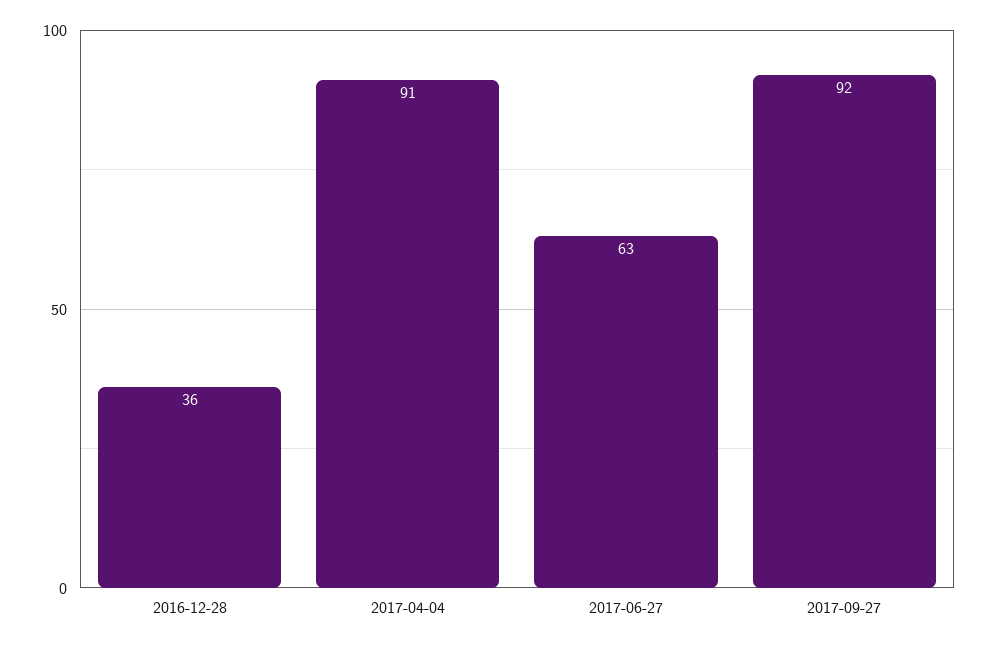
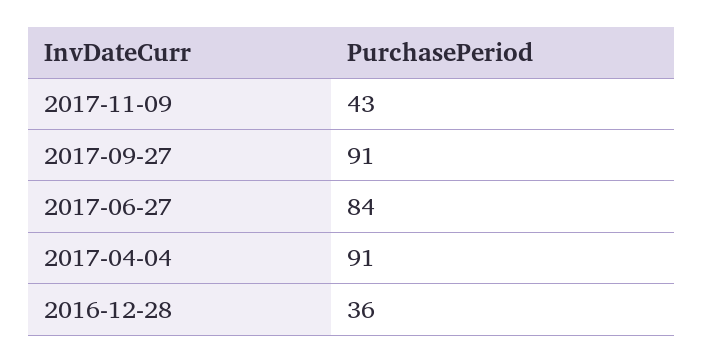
2017-06-27: 63 -> 84
2017-09-27: 92 -> 91
2017-11-09: none -> 43

